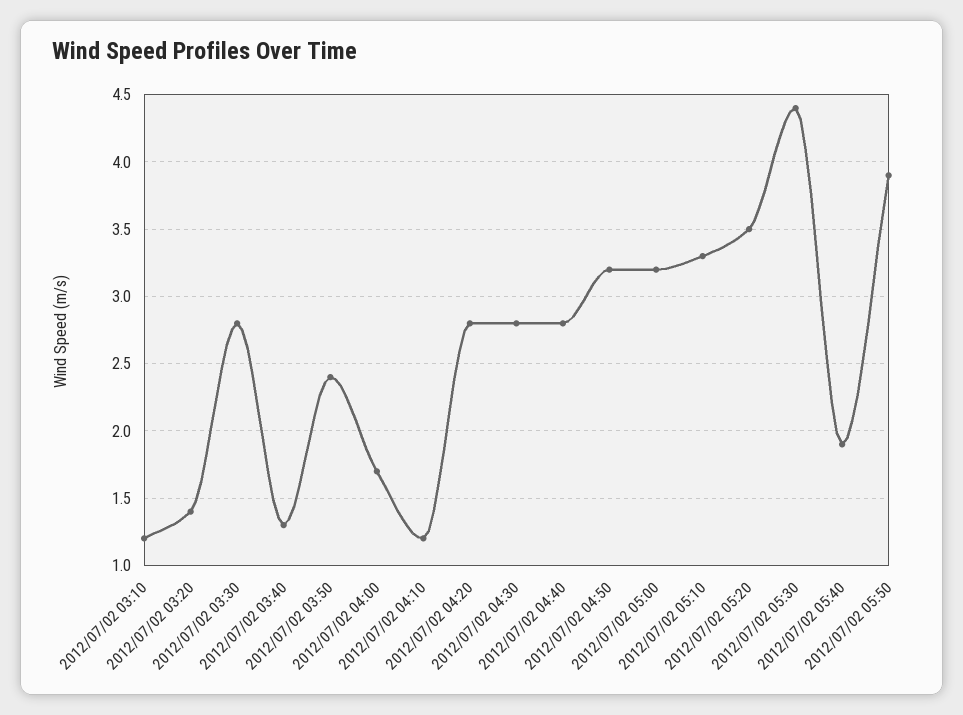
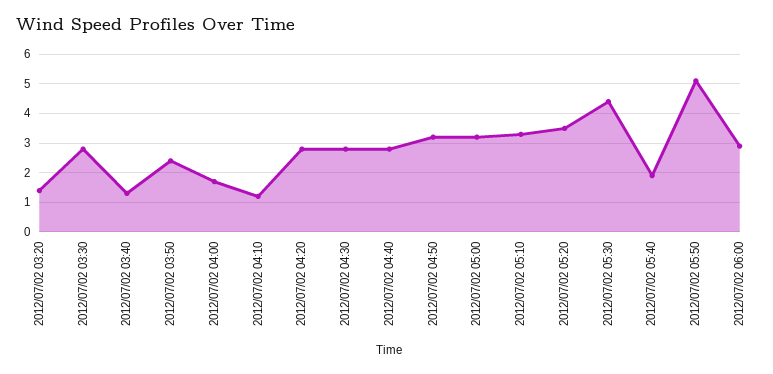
2012/07/02 03:10: 1.2 -> none
2012/07/02 05:50: 3.9 -> 5
2012/07/02 06:00: none -> 3

